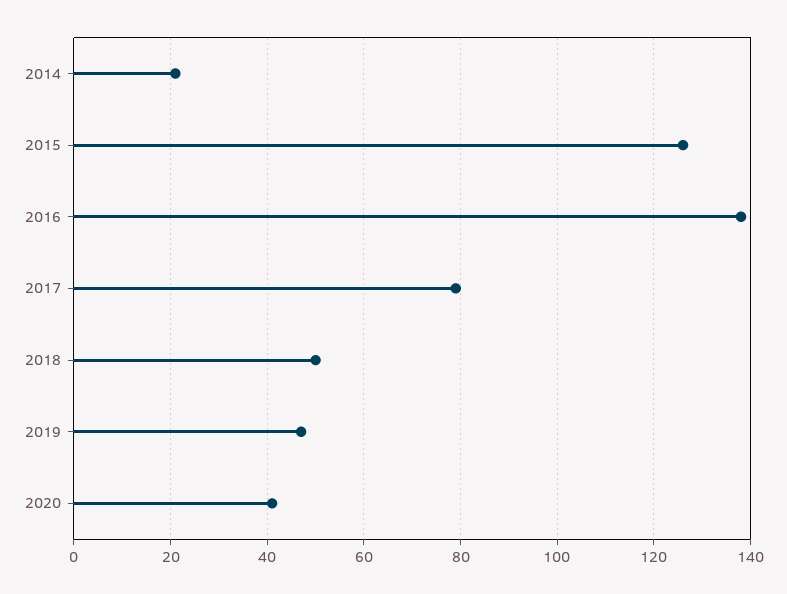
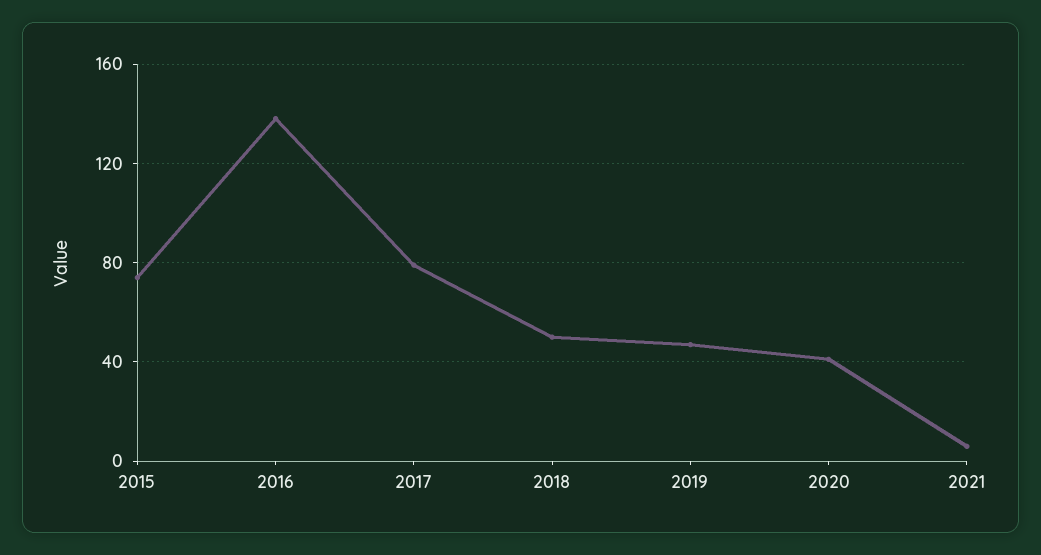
2014: 20 -> none
2015: 125 -> 75
2021: none -> 5

